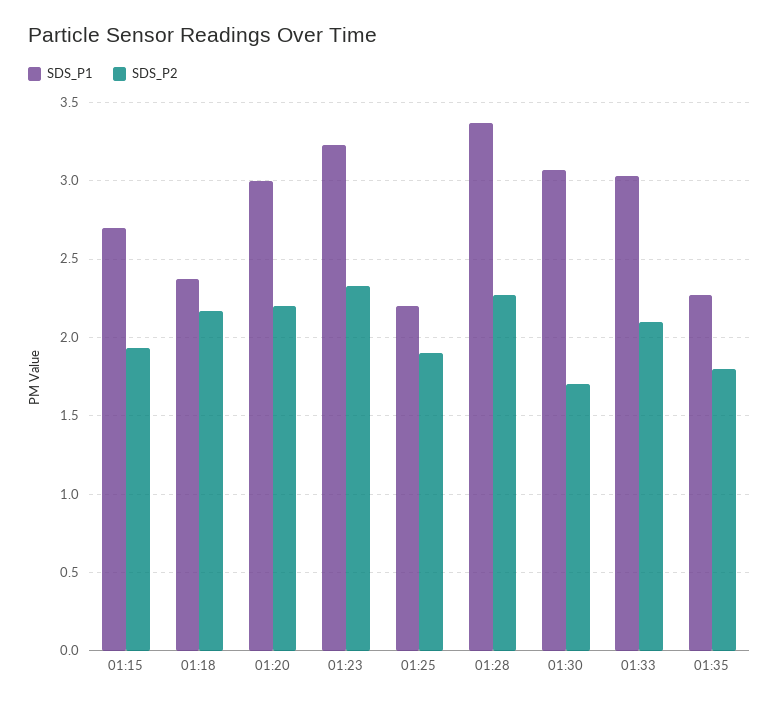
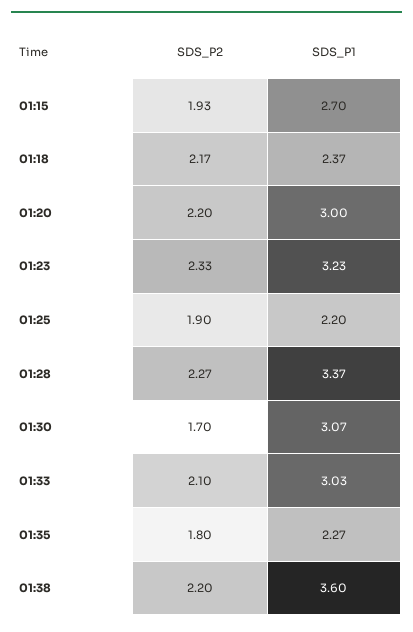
SDS_P2, 01:38: none -> 2.2
SDS_P1, 01:38: none -> 3.6

